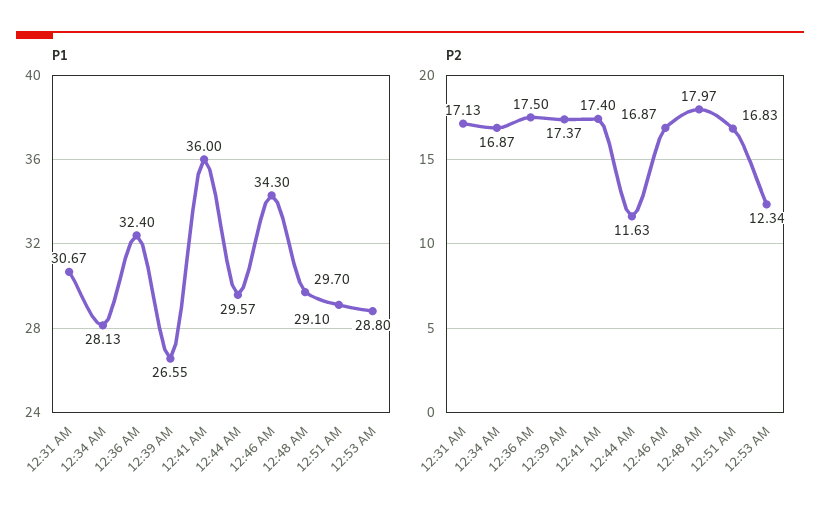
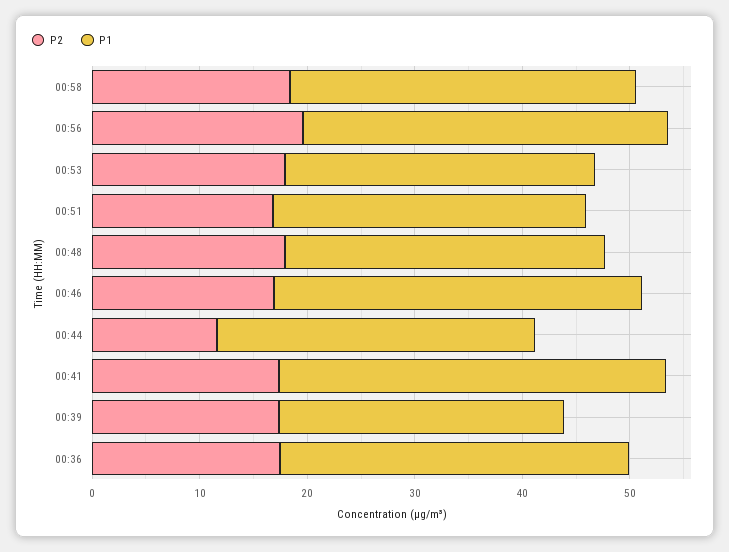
P1, 12:31 AM: 30.67 -> none
P1, 12:34 AM: 28.13 -> none
P2, 12:31 AM: 17.13 -> none
P2, 12:34 AM: 16.87 -> none
P2, 12:53 AM: 12.34 -> 18
P2, 00:58: none -> 18
P1, 00:58: none -> 32
P2, 00:56: none -> 20
P1, 00:56: none -> 34

